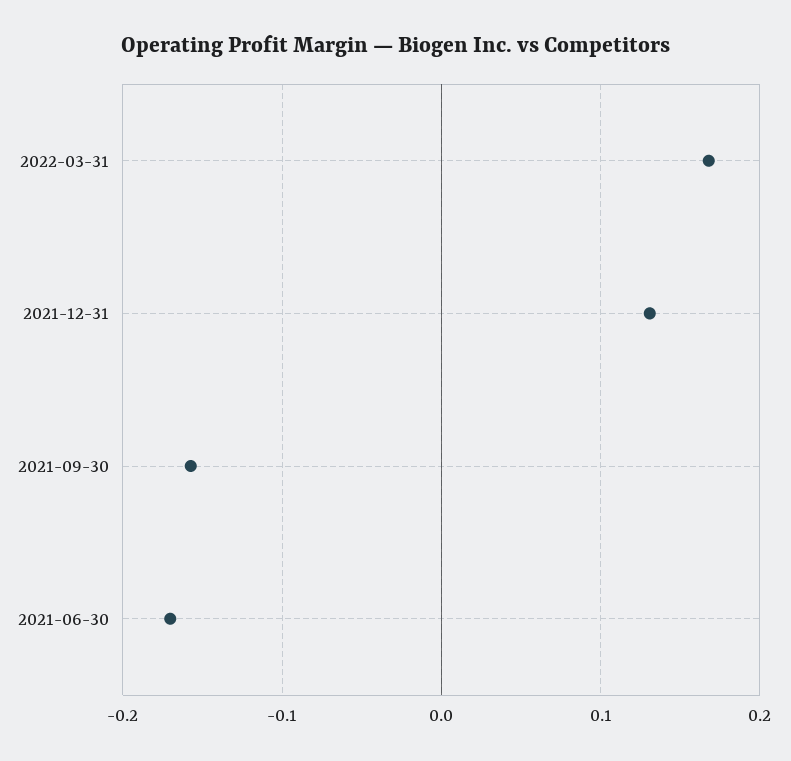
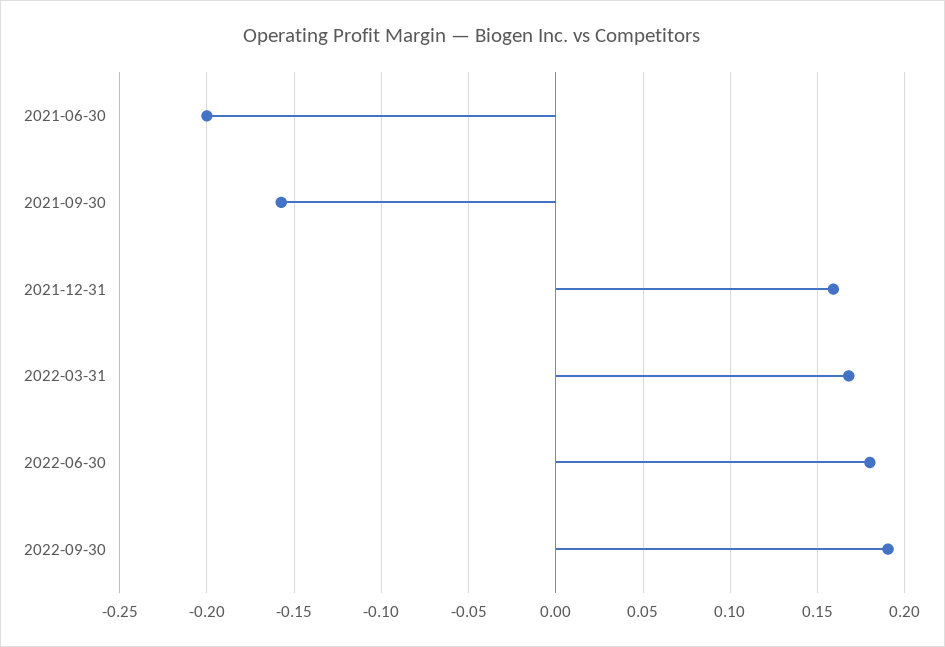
2021-12-31: 0.13 -> 0.16
2021-06-30: -0.17 -> -0.2
2022-06-30: none -> 0.18
2022-09-30: none -> 0.19

